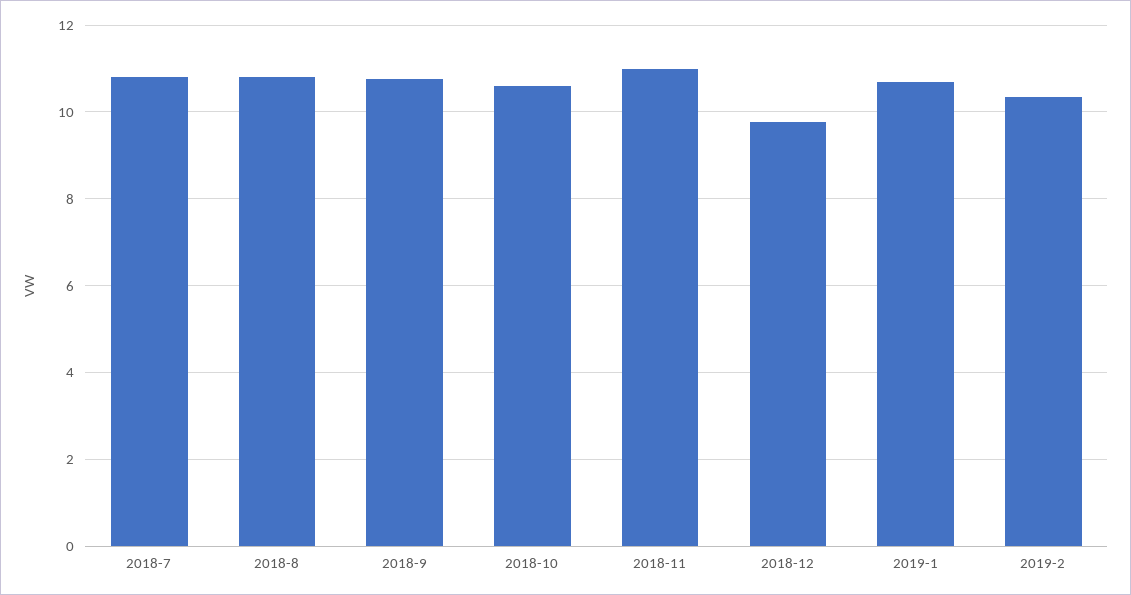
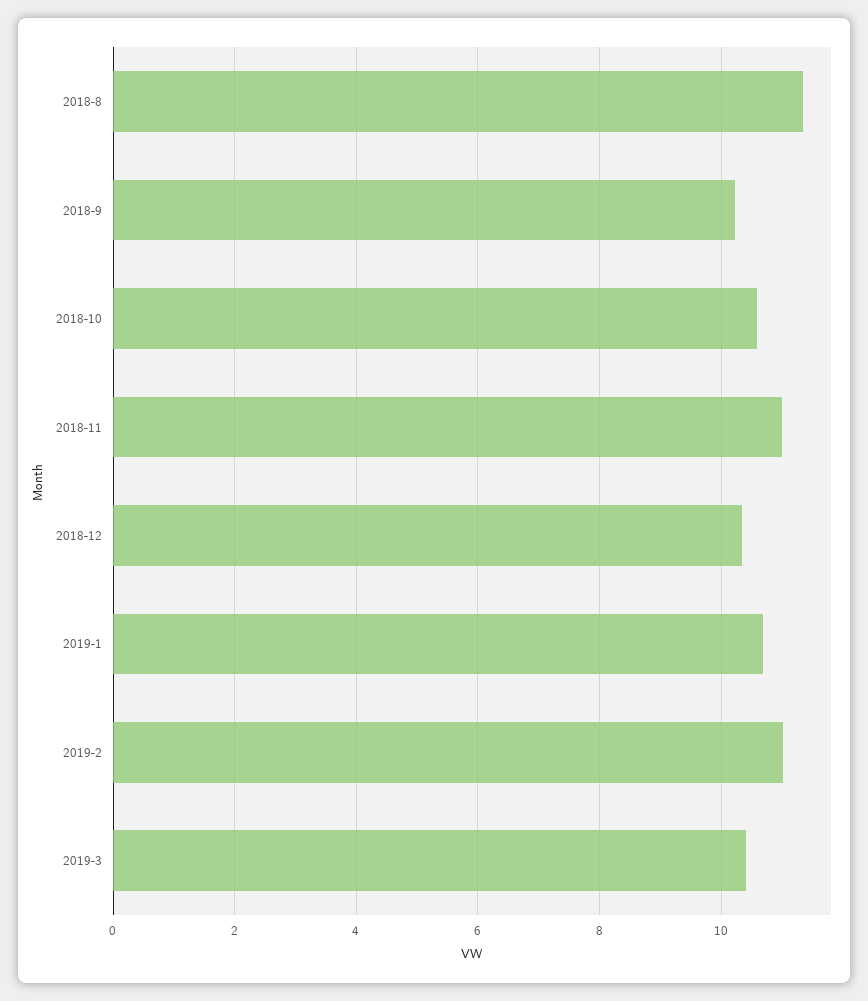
2018-7: 10.8 -> none
2018-8: 10.8 -> 11.4
2018-9: 10.8 -> 10.2
2018-12: 9.8 -> 10.4
2019-2: 10.4 -> 11
2019-3: none -> 10.4

